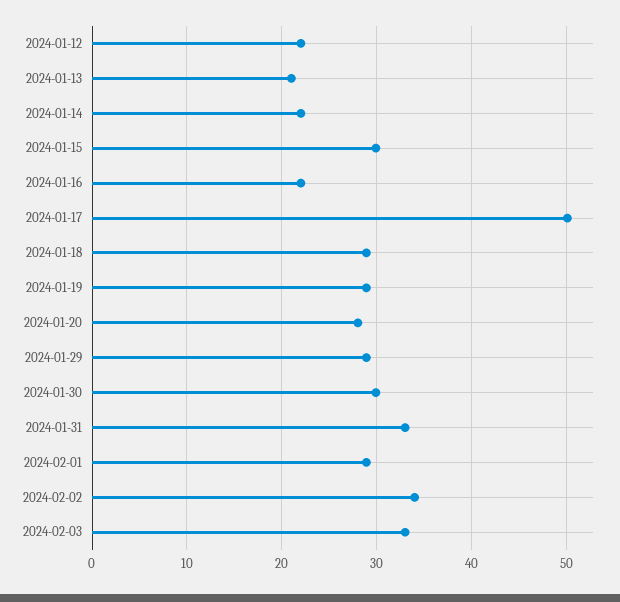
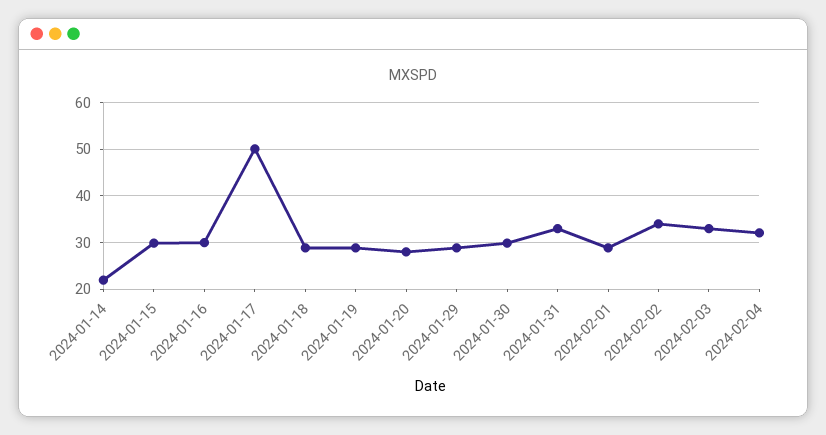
2024-01-12: 22 -> none
2024-01-13: 21 -> none
2024-01-16: 22 -> 30
2024-02-04: none -> 32

